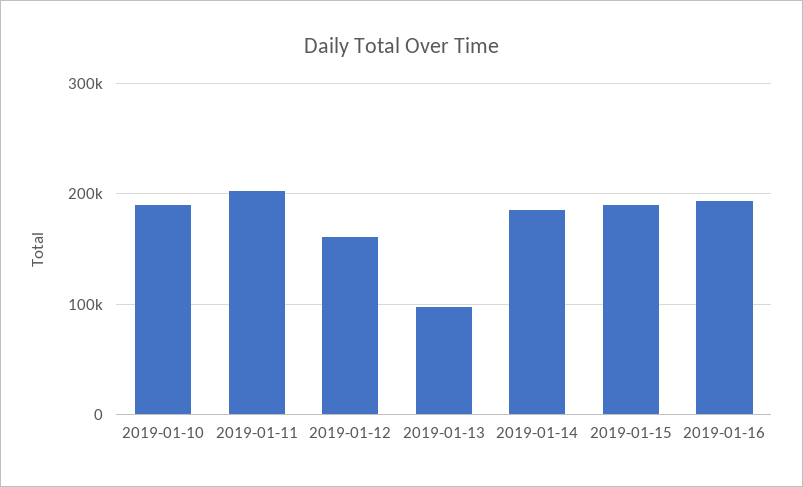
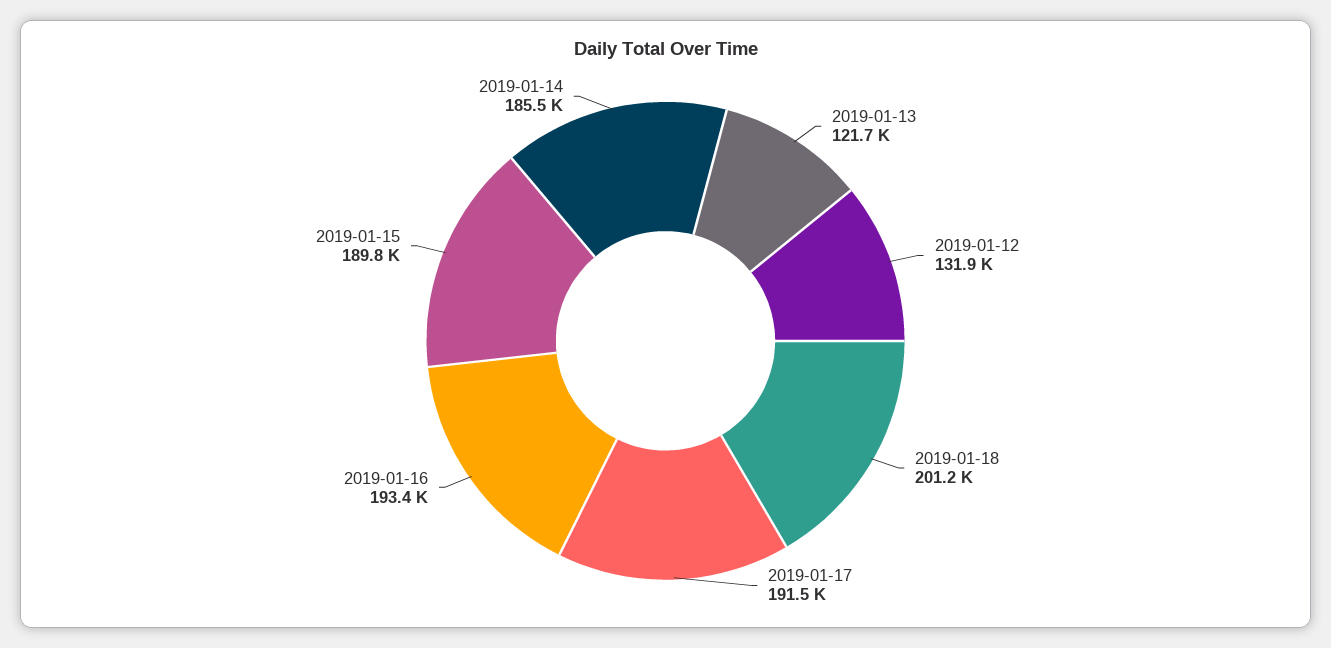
2019-01-10: 190000 -> none
2019-01-11: 200000 -> none
2019-01-12: 160000 -> 131900
2019-01-13: 100000 -> 121700
2019-01-18: none -> 201200
2019-01-17: none -> 191500

